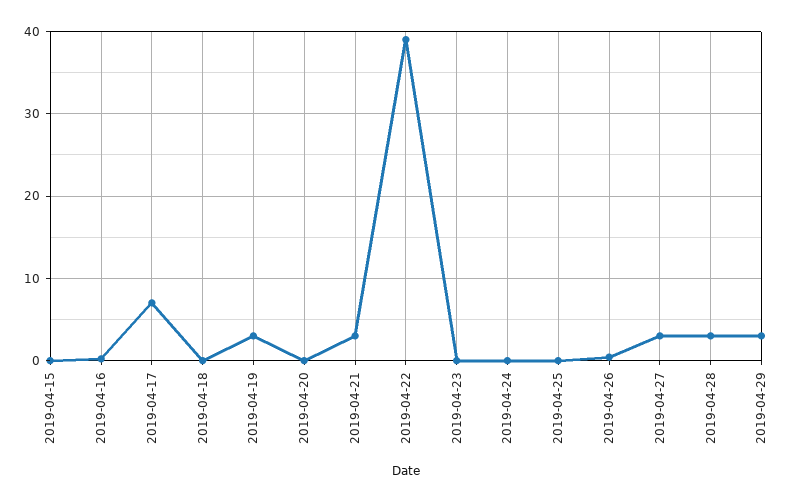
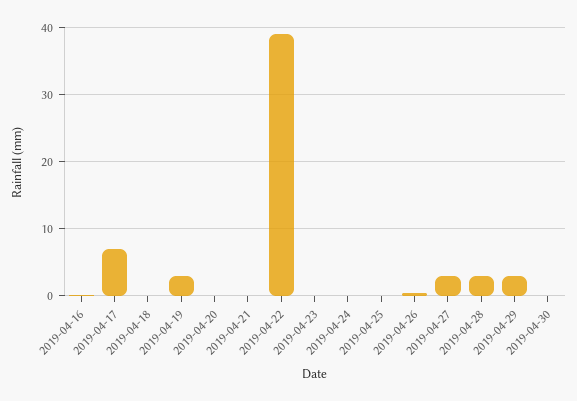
2019-04-15: 0 -> none
2019-04-21: 3 -> 0
2019-04-30: none -> 0

